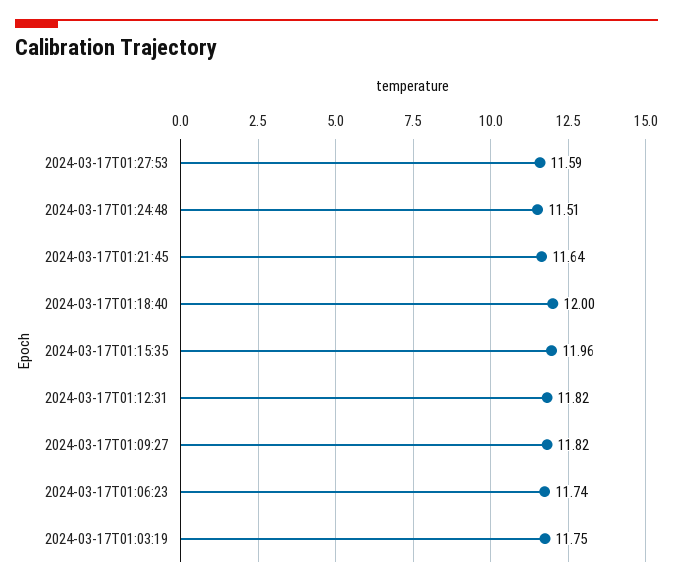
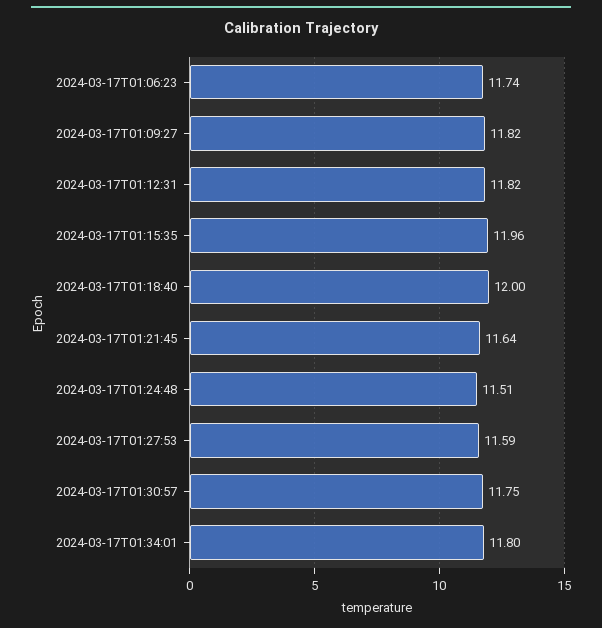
2024-03-17T01:03:19: 11.75 -> none
2024-03-17T01:30:57: none -> 11.75
2024-03-17T01:34:01: none -> 11.8

